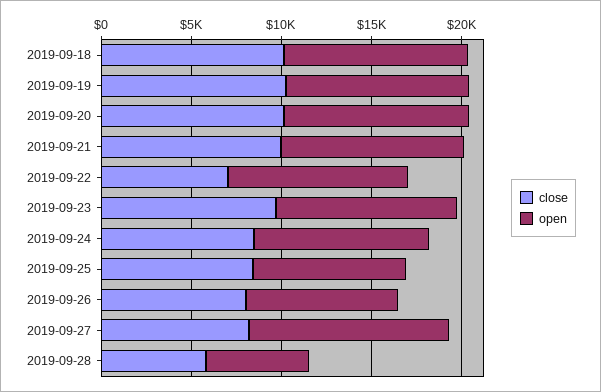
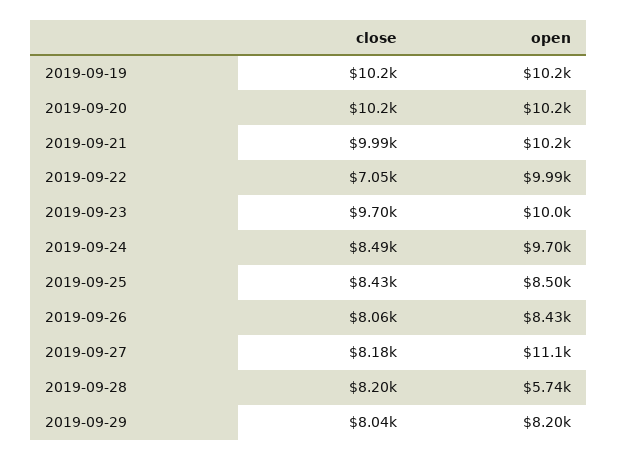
close, 2019-09-18: 10000 -> none
open, 2019-09-18: 10000 -> none
close, 2019-09-28: 6000 -> 8200
close, 2019-09-29: none -> 8040
open, 2019-09-29: none -> 8200

